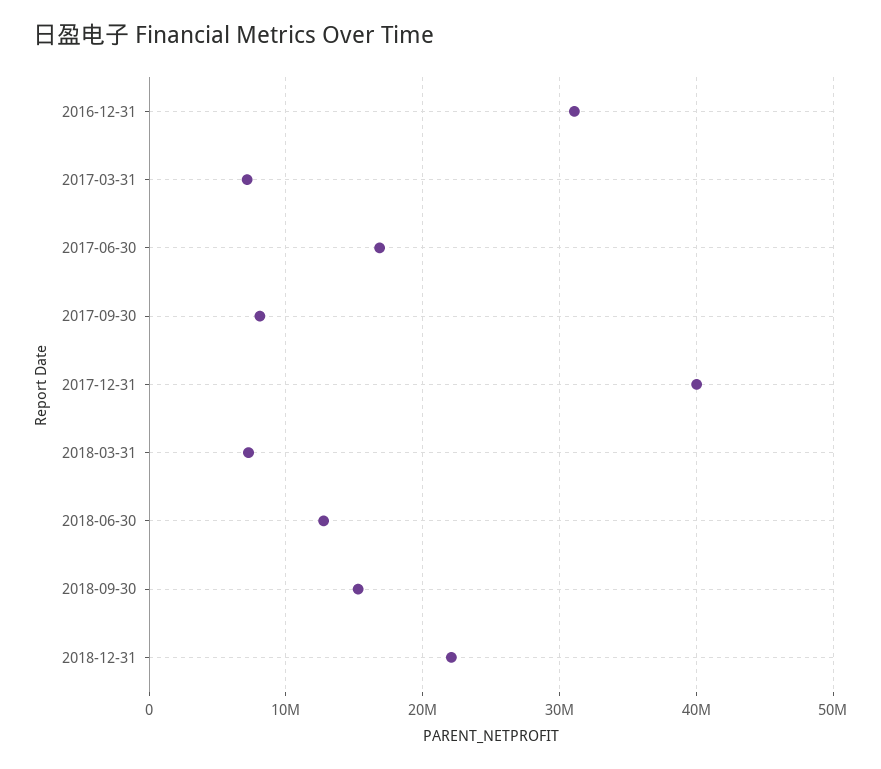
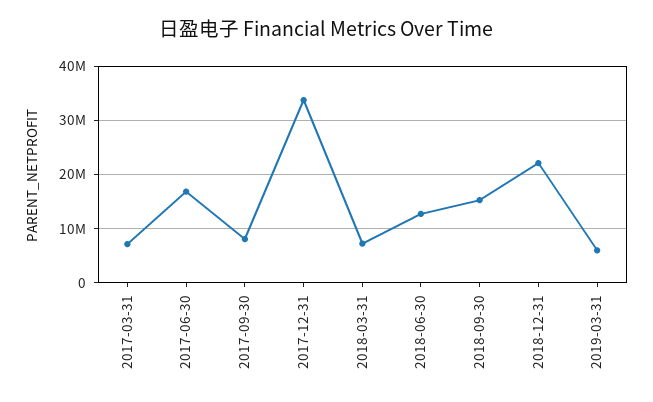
2016-12-31: 31000000 -> none
2017-12-31: 40000000 -> 34000000
2019-03-31: none -> 6000000

